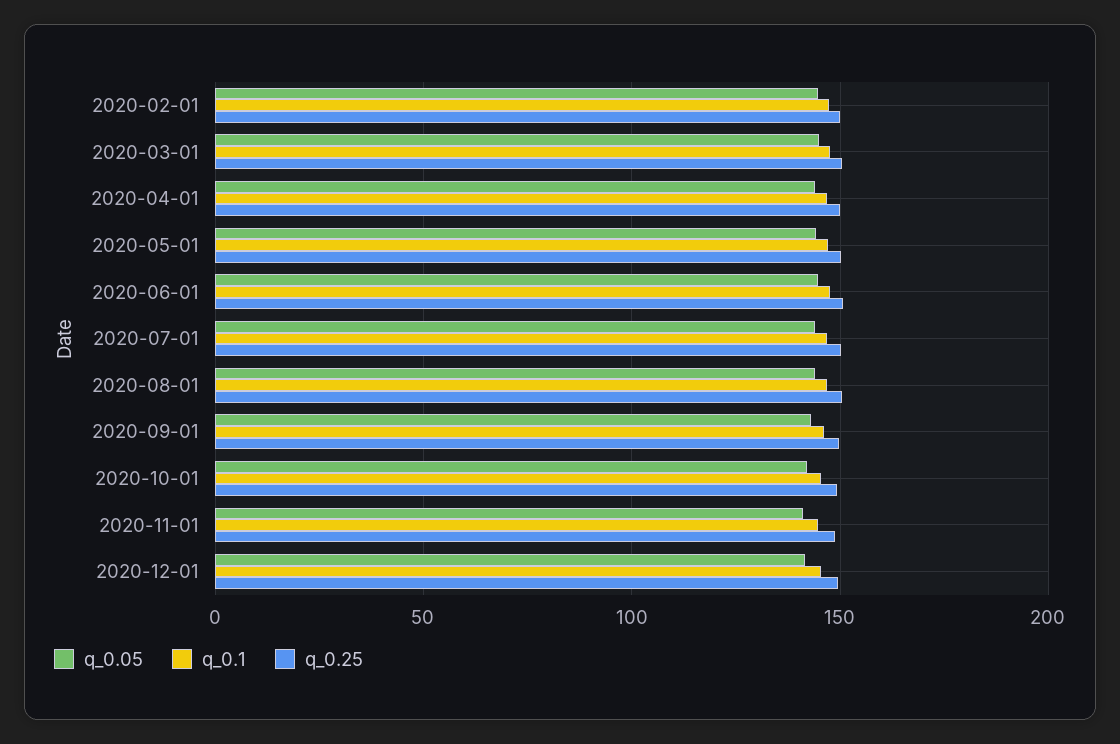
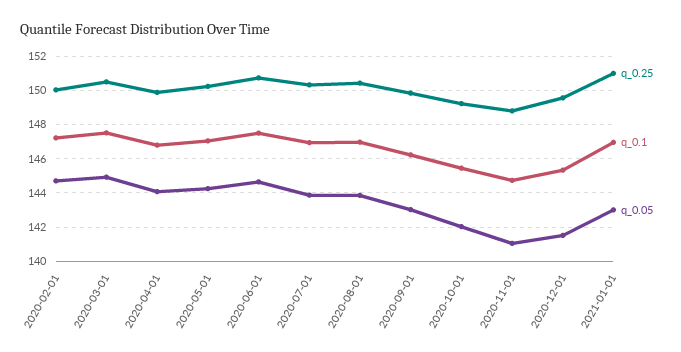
q_0.25, 2021-01-01: none -> 151
q_0.1, 2021-01-01: none -> 147
q_0.05, 2021-01-01: none -> 143

